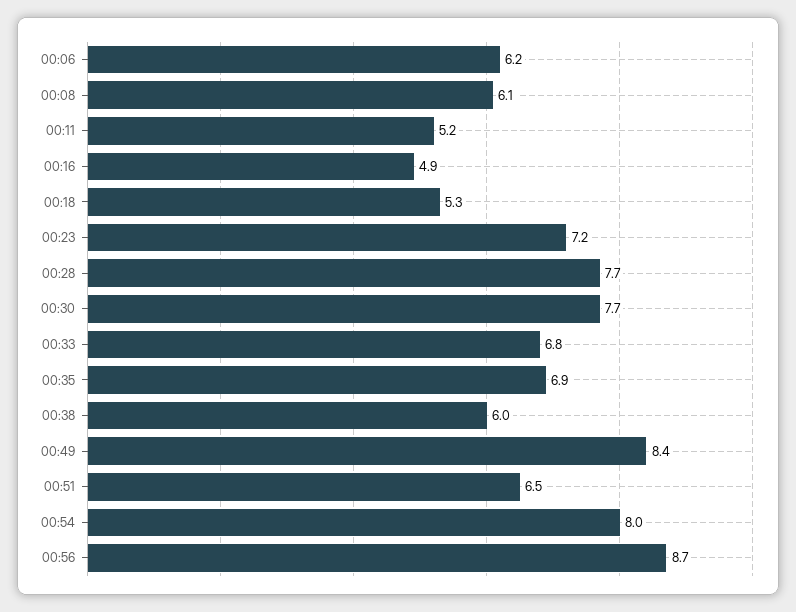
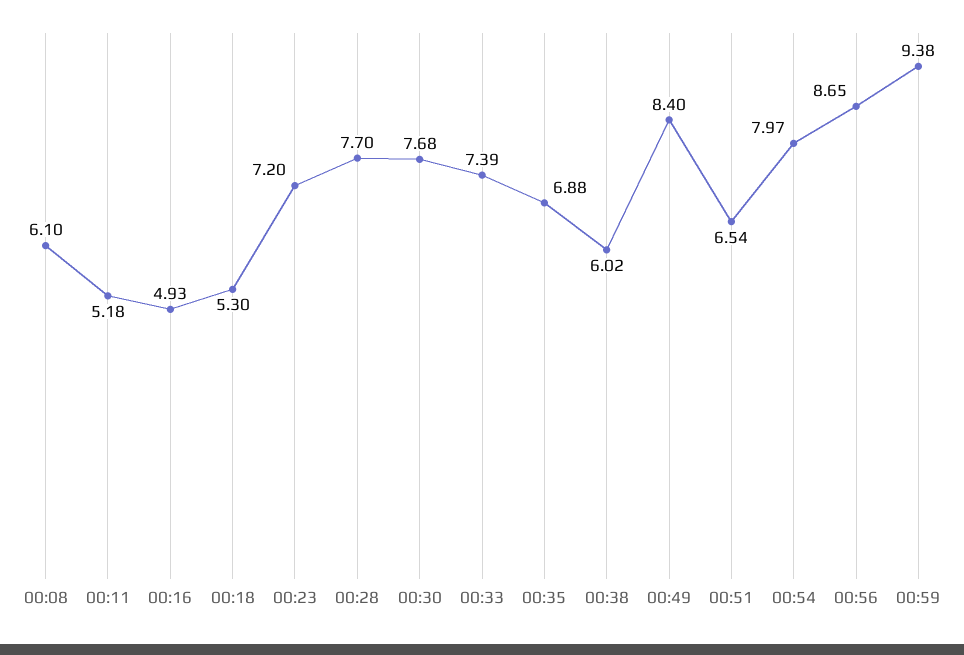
00:06: 6.2 -> none
00:33: 6.8 -> 7.39
00:59: none -> 9.38

